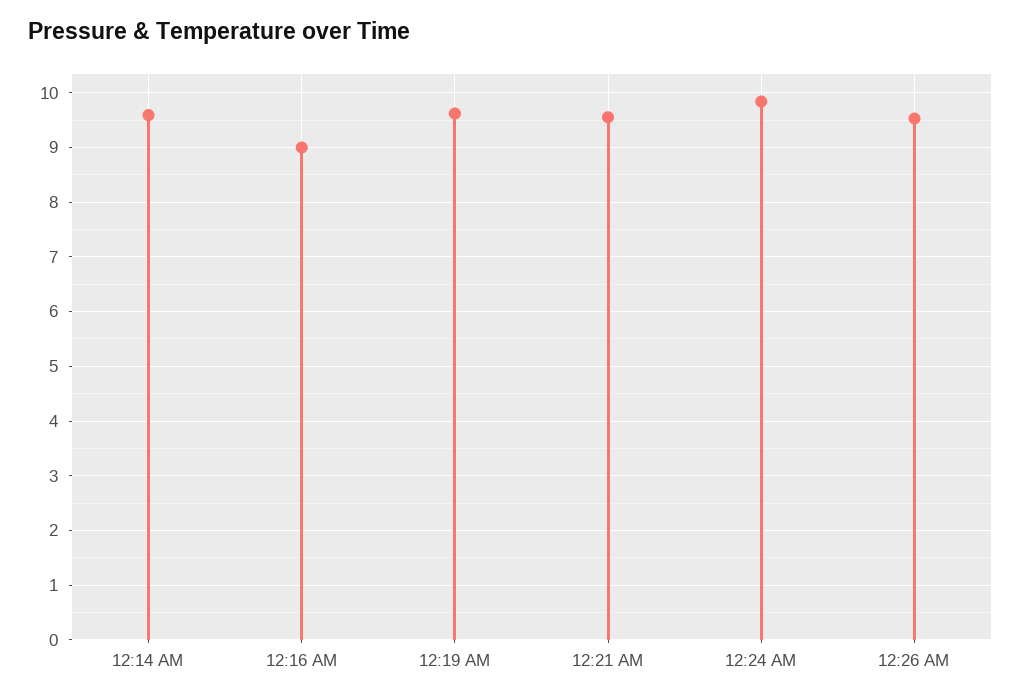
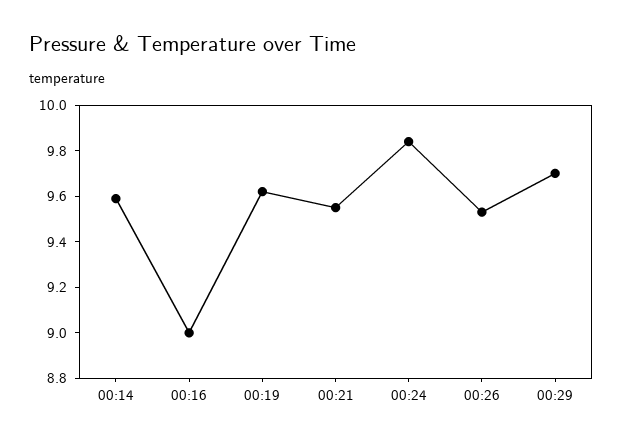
00:29: none -> 9.7

